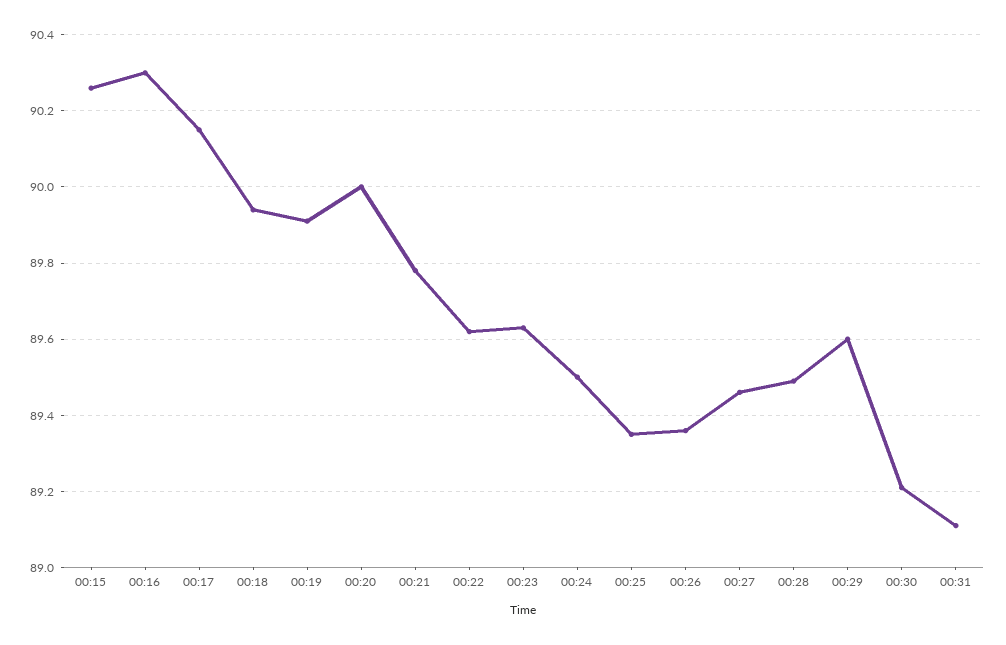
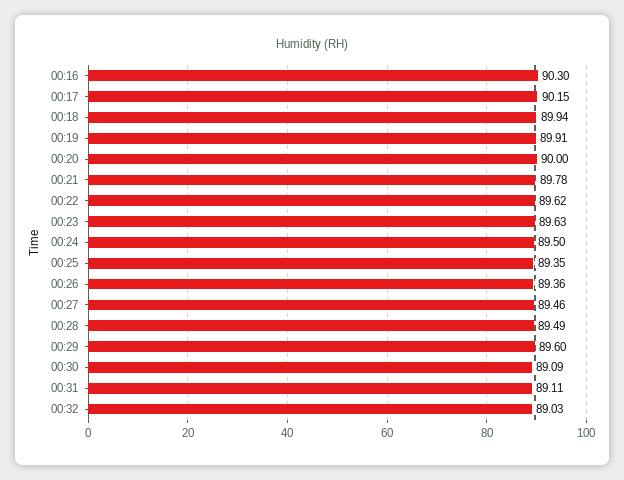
00:15: 90.25 -> none
00:30: 89.2 -> 89.09
00:32: none -> 89.03

